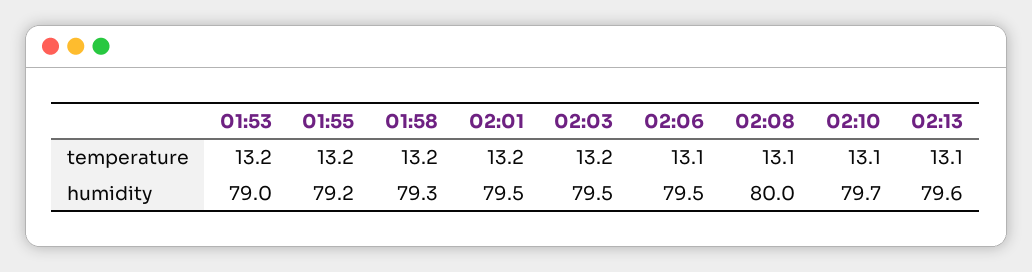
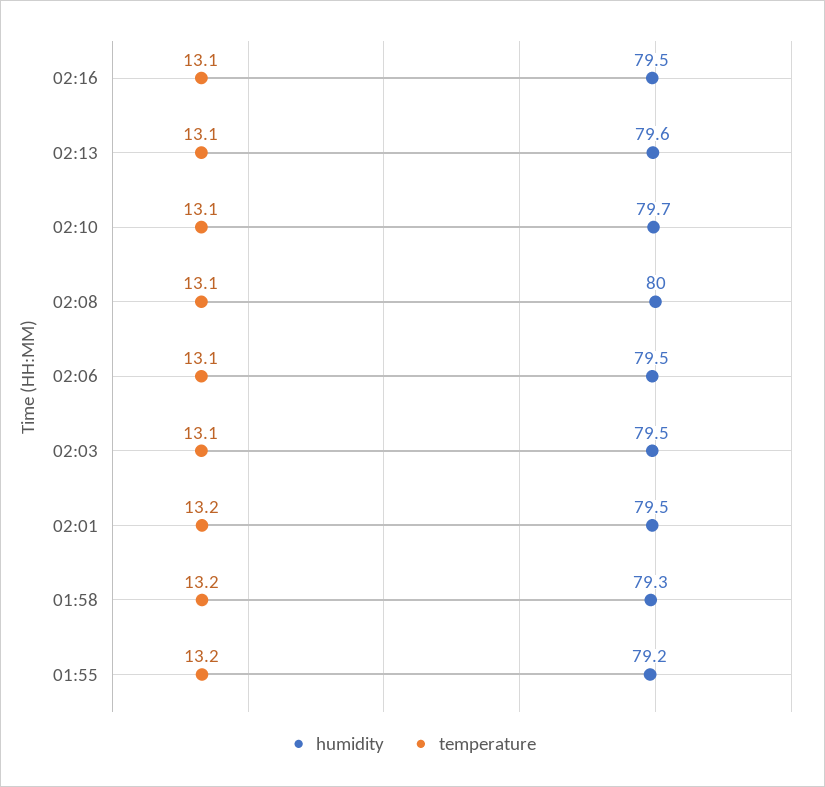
temperature, 01:53: 13.2 -> none
temperature, 02:03: 13.2 -> 13.1
humidity, 01:53: 79 -> none
humidity, 02:16: none -> 79.5
temperature, 02:16: none -> 13.1

